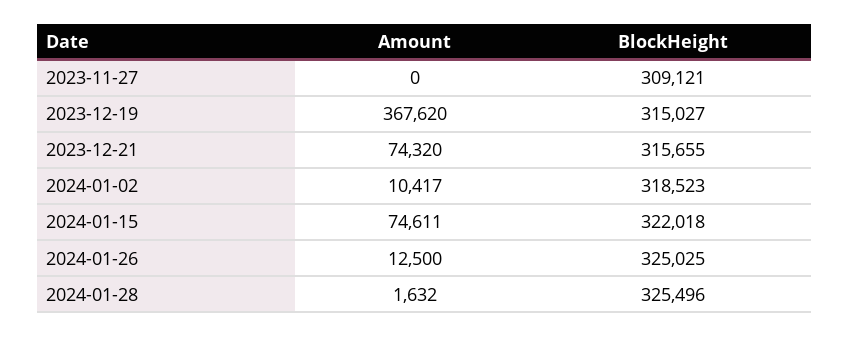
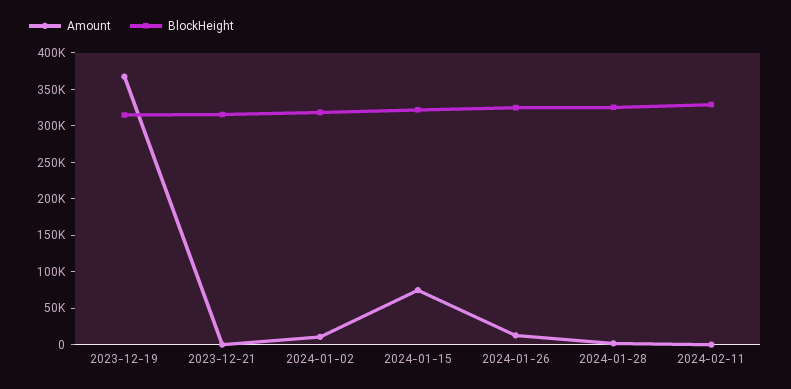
Amount, 2023-11-27: 0 -> none
BlockHeight, 2023-11-27: 309121 -> none
Amount, 2023-12-21: 74320 -> 0
Amount, 2024-02-11: none -> 0
BlockHeight, 2024-02-11: none -> 325000

